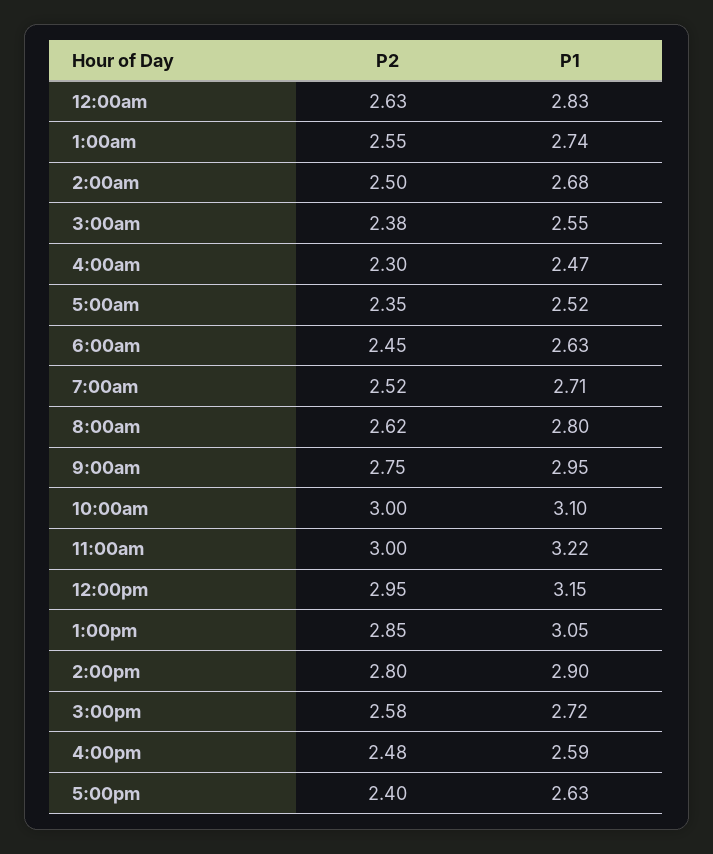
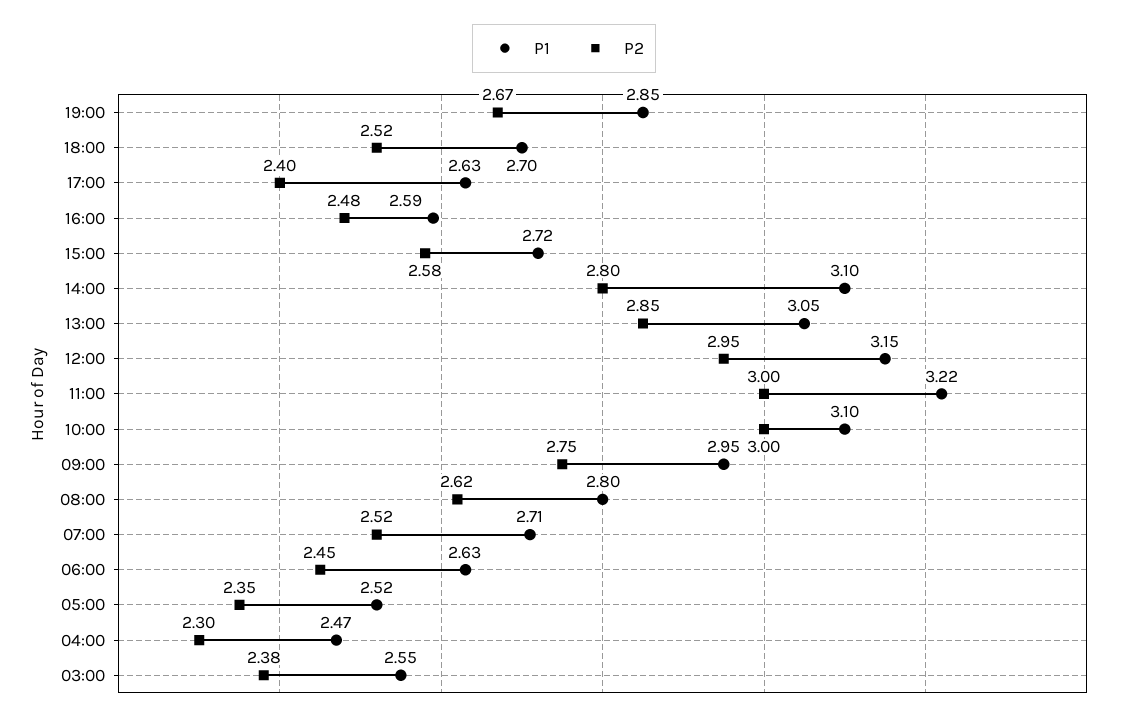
P2, 12:00am: 2.63 -> none
P1, 12:00am: 2.83 -> none
P2, 1:00am: 2.55 -> none
P1, 1:00am: 2.74 -> none
P2, 2:00am: 2.5 -> none
P1, 2:00am: 2.68 -> none
P1, 2:00pm: 2.9 -> 3.1
P1, 19:00: none -> 2.85
P2, 19:00: none -> 2.67
P1, 18:00: none -> 2.7
P2, 18:00: none -> 2.52

